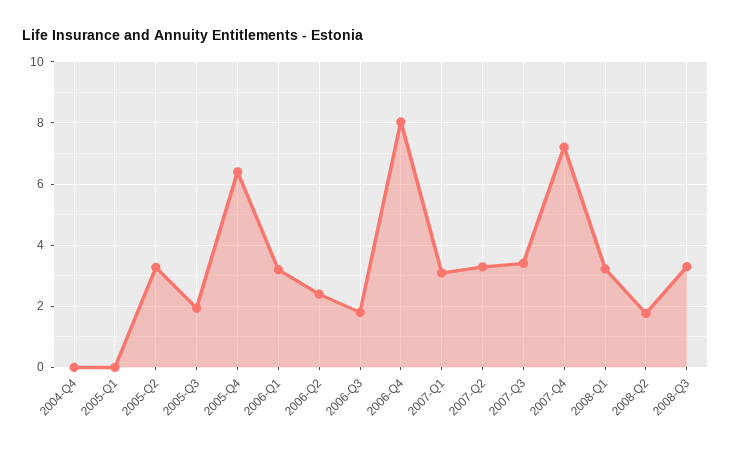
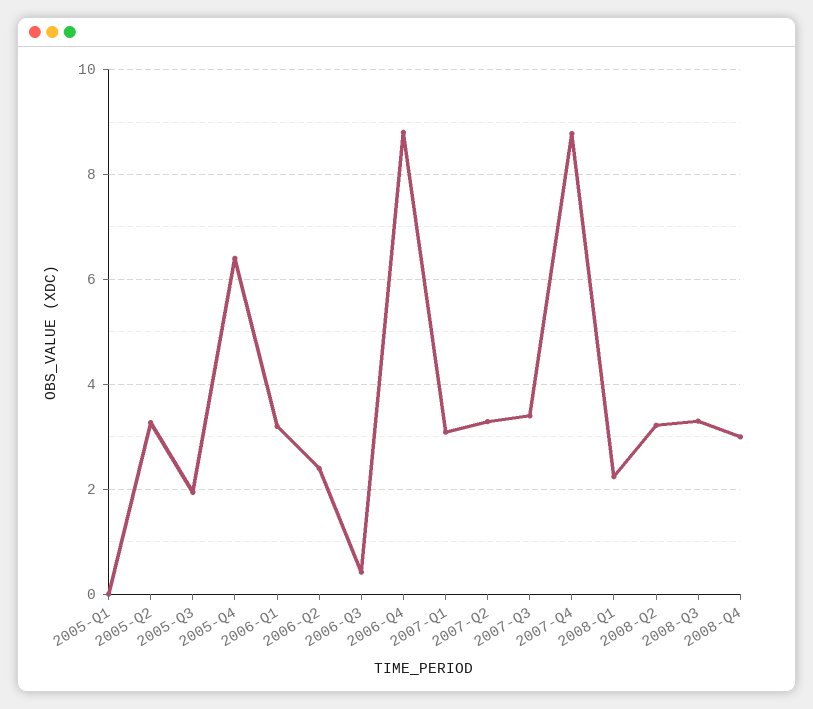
2004-Q4: 0 -> none
2006-Q3: 1.8 -> 0.4
2006-Q4: 8 -> 8.8
2007-Q4: 7.2 -> 8.8
2008-Q1: 3.2 -> 2.2
2008-Q2: 1.8 -> 3.2
2008-Q4: none -> 3

